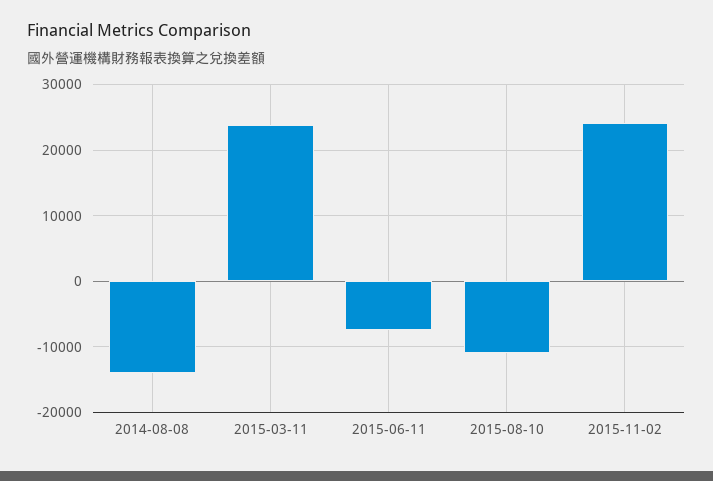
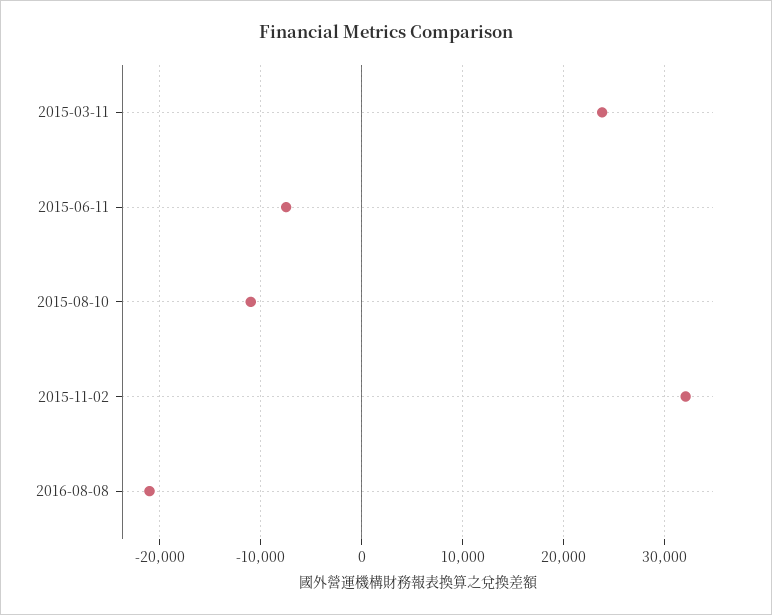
2014-08-08: -14000 -> none
2015-11-02: 24000 -> 32000
2016-08-08: none -> -21000

